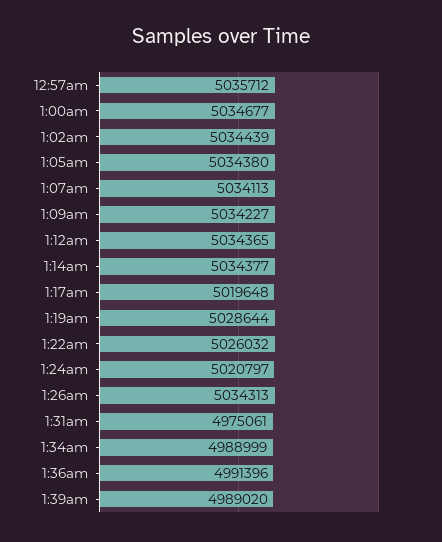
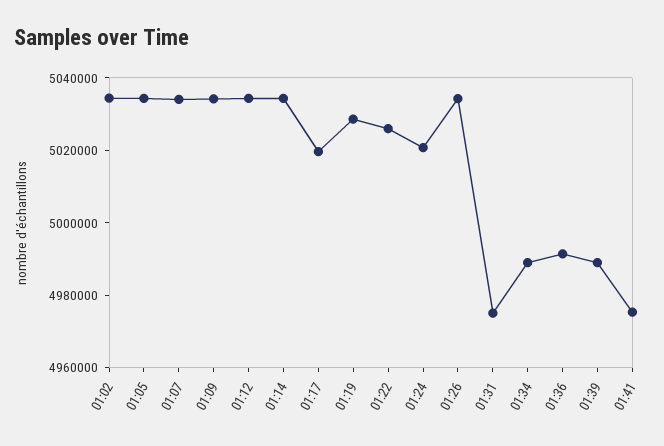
12:57am: 5035712 -> none
1:00am: 5034677 -> none
01:41: none -> 4975000

